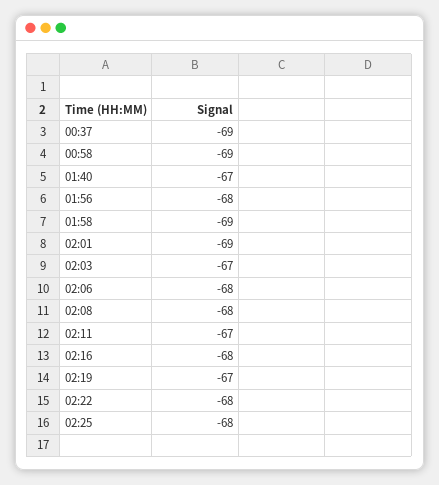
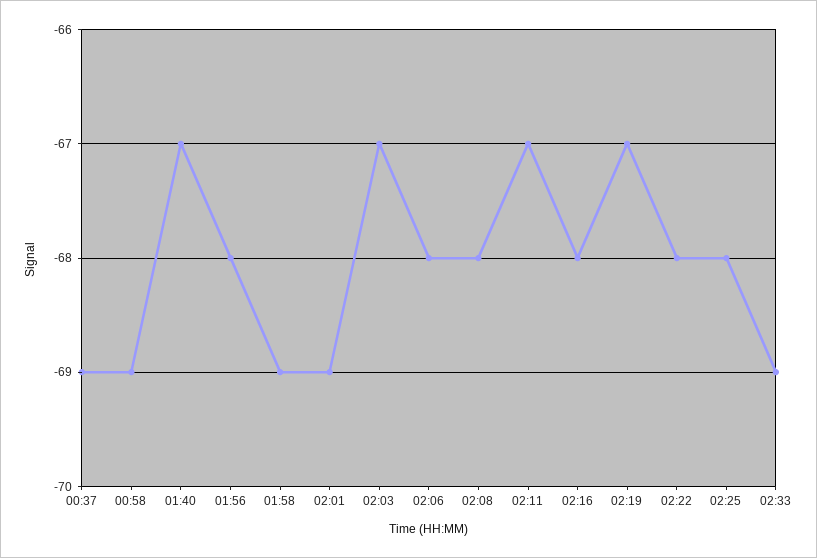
02:33: none -> -69

